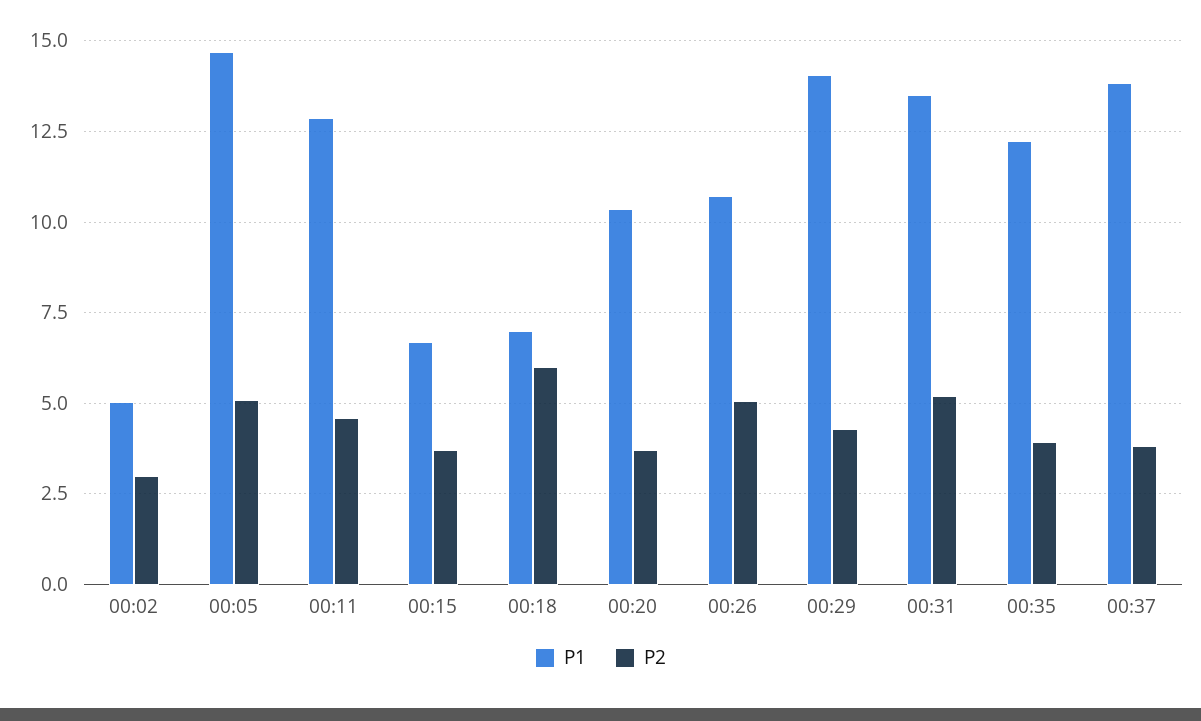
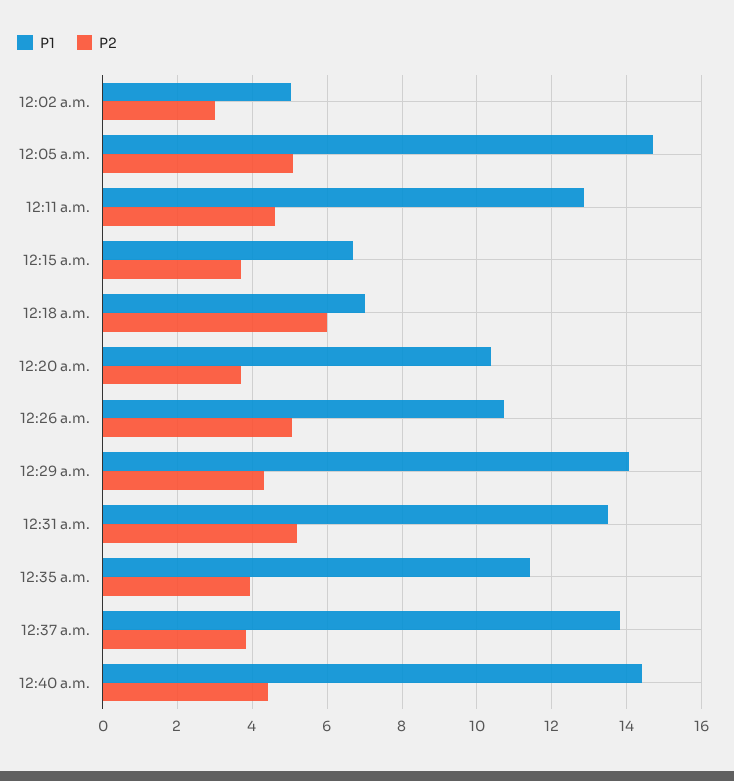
P1, 00:35: 12.25 -> 11.4
P1, 12:40 a.m.: none -> 14.4
P2, 12:40 a.m.: none -> 4.4

